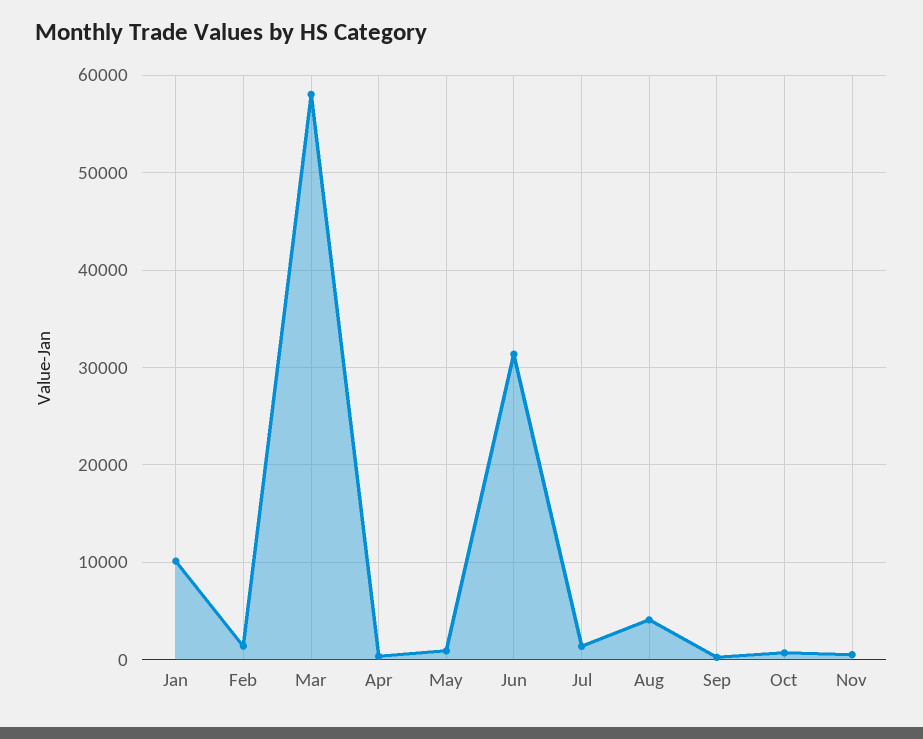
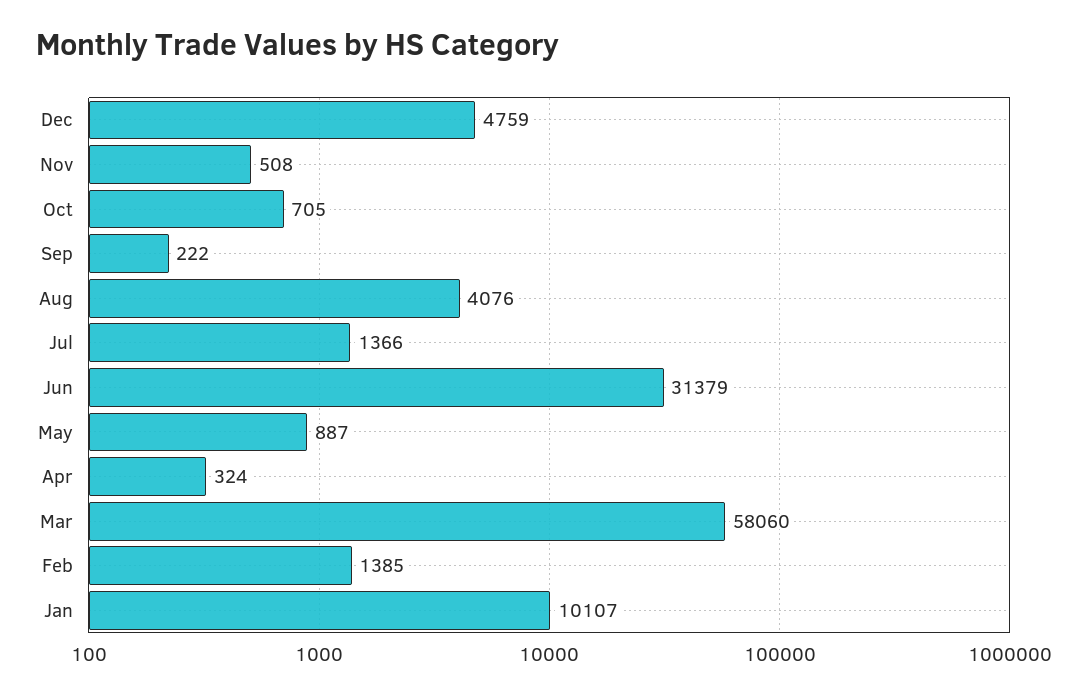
Dec: none -> 4759

